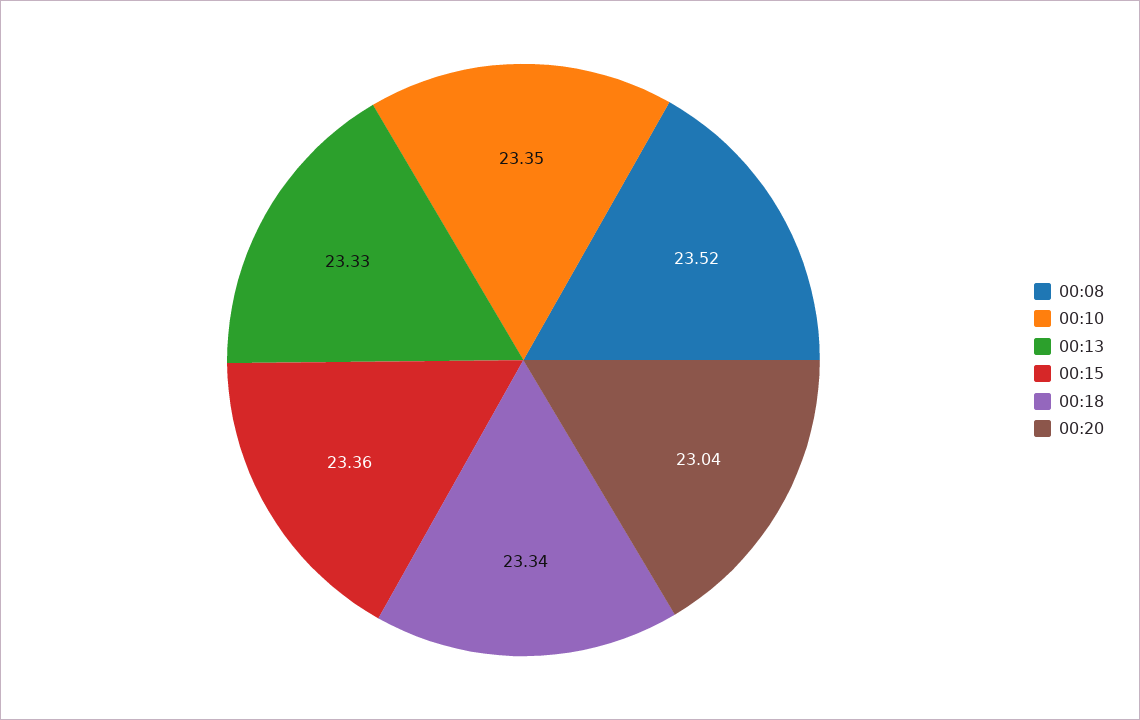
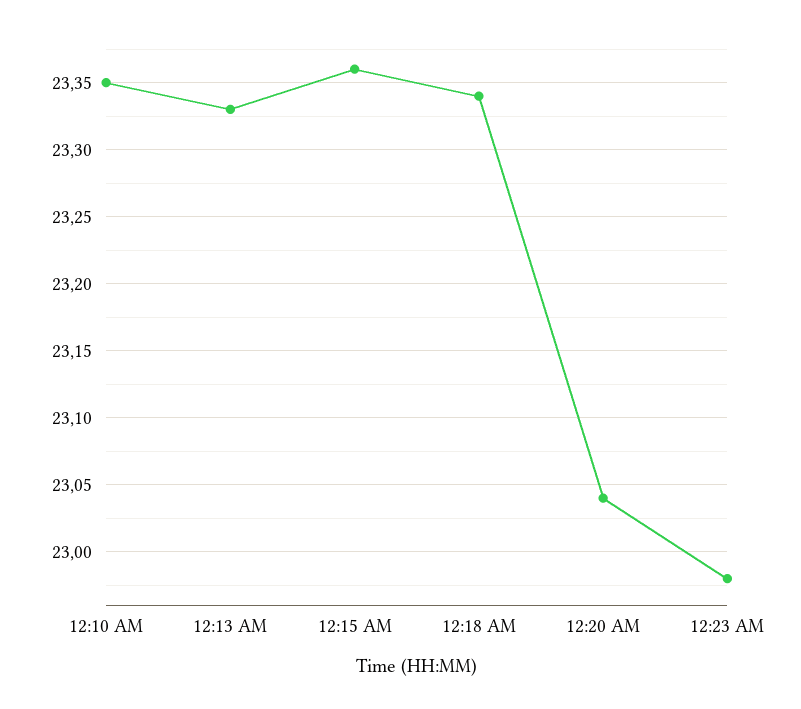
00:08: 23.52 -> none
12:23 AM: none -> 22.98

